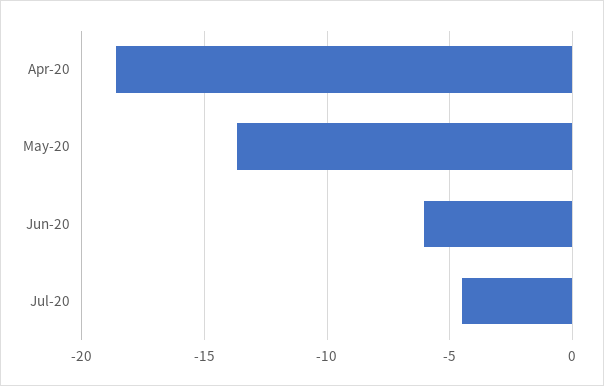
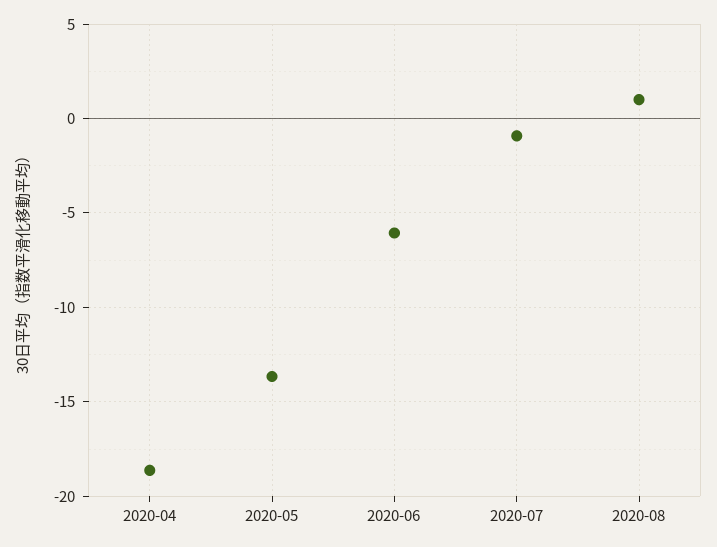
Jul-20: -4.5 -> -1
2020-08: none -> 1

